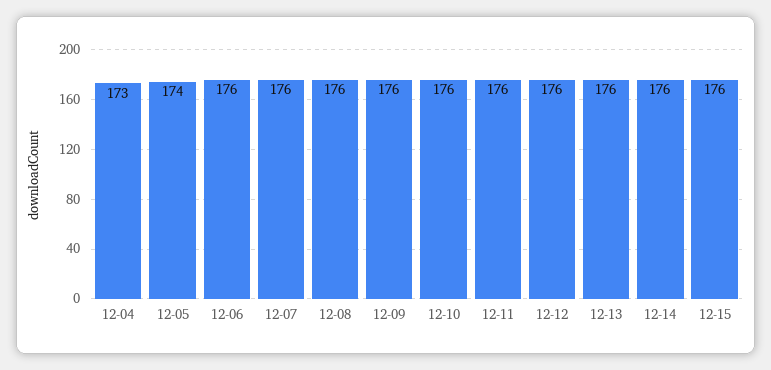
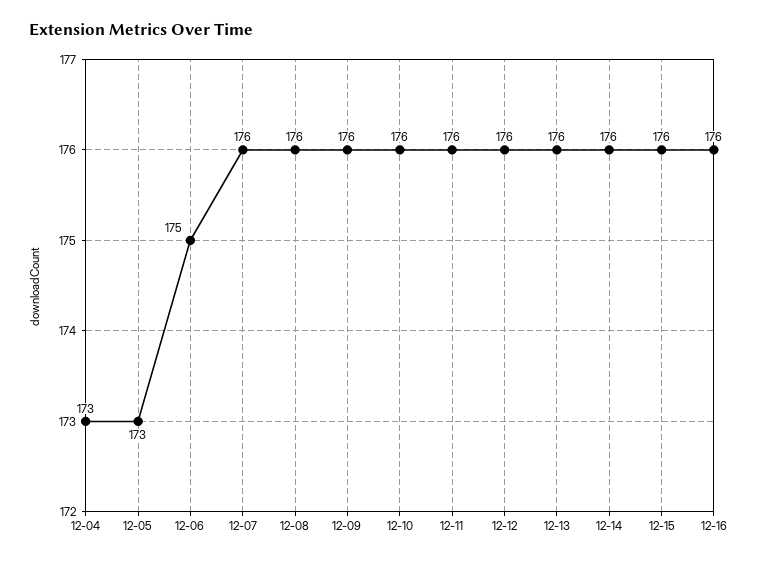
12-05: 174 -> 173
12-06: 176 -> 175
12-16: none -> 176

